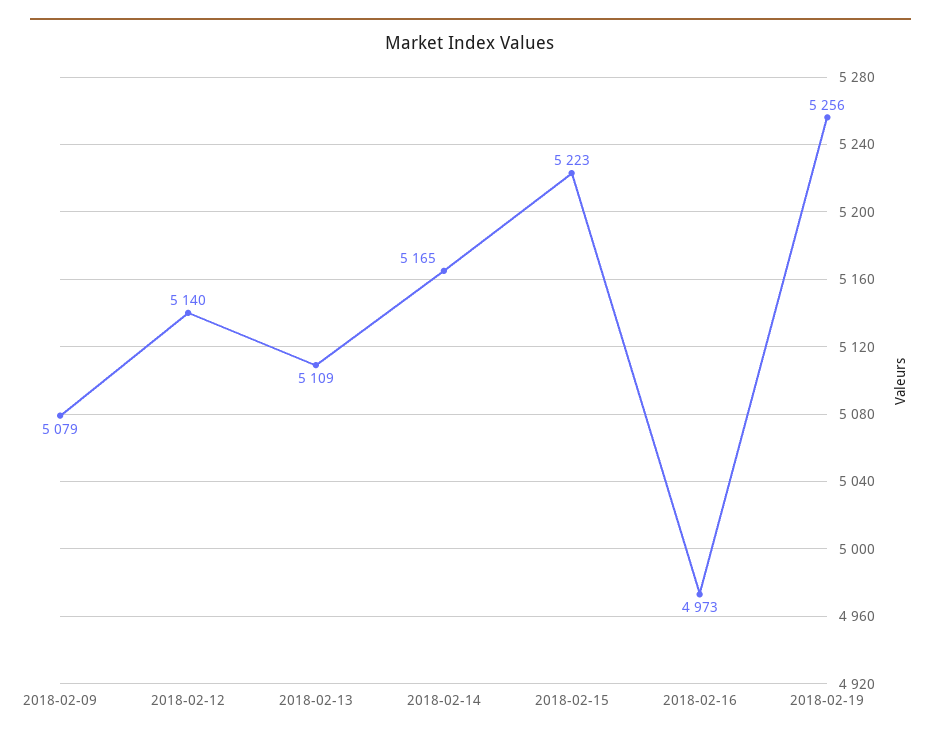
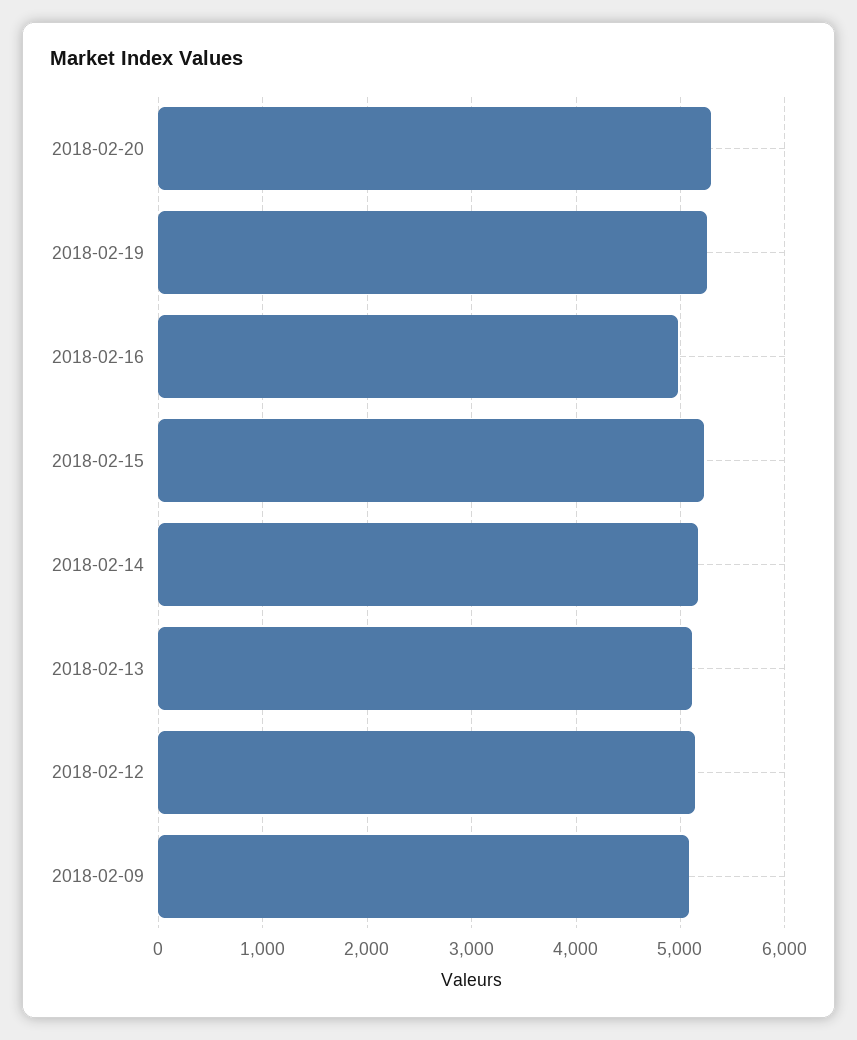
2018-02-20: none -> 5300

